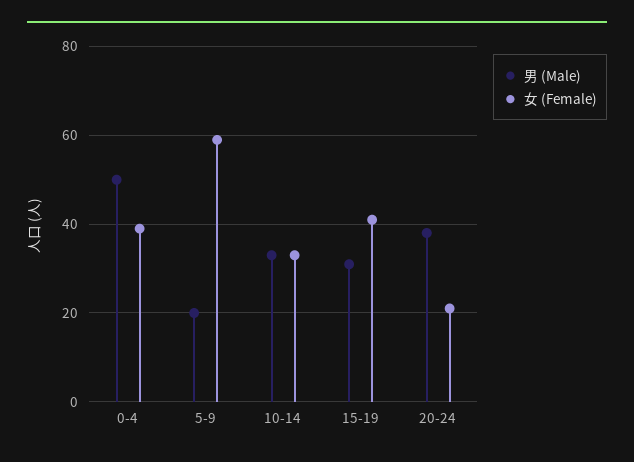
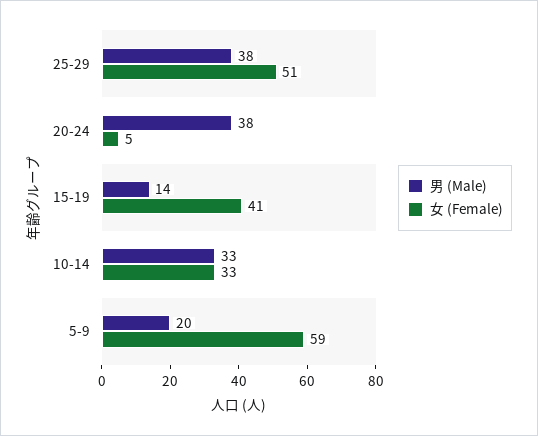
男 (Male), 0-4: 50 -> none
女 (Female), 0-4: 40 -> none
男 (Male), 15-19: 30 -> 14
女 (Female), 20-24: 20 -> 5
男 (Male), 25-29: none -> 38
女 (Female), 25-29: none -> 51

